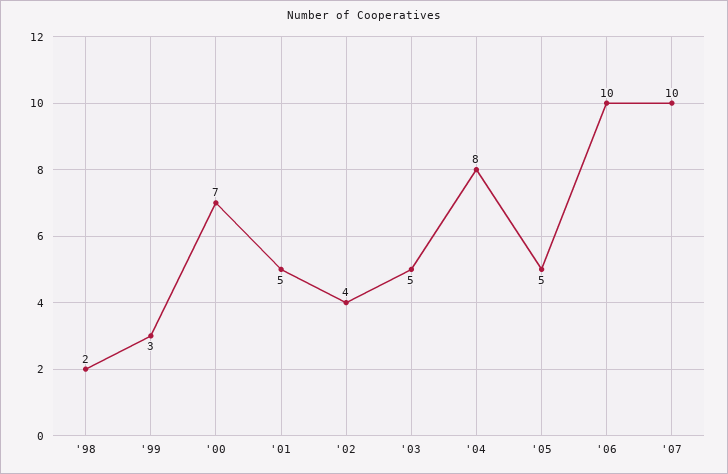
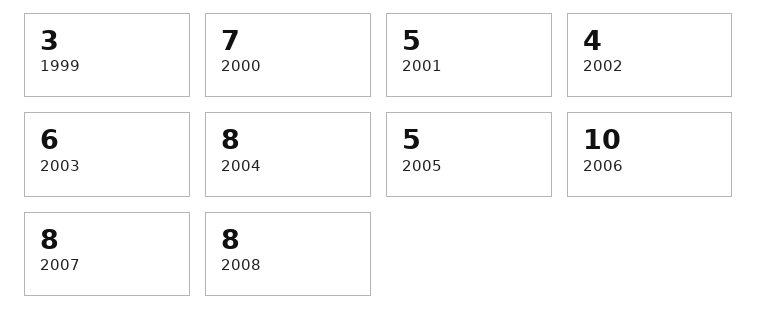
'98: 2 -> none
'03: 5 -> 6
'07: 10 -> 8
2008: none -> 8

